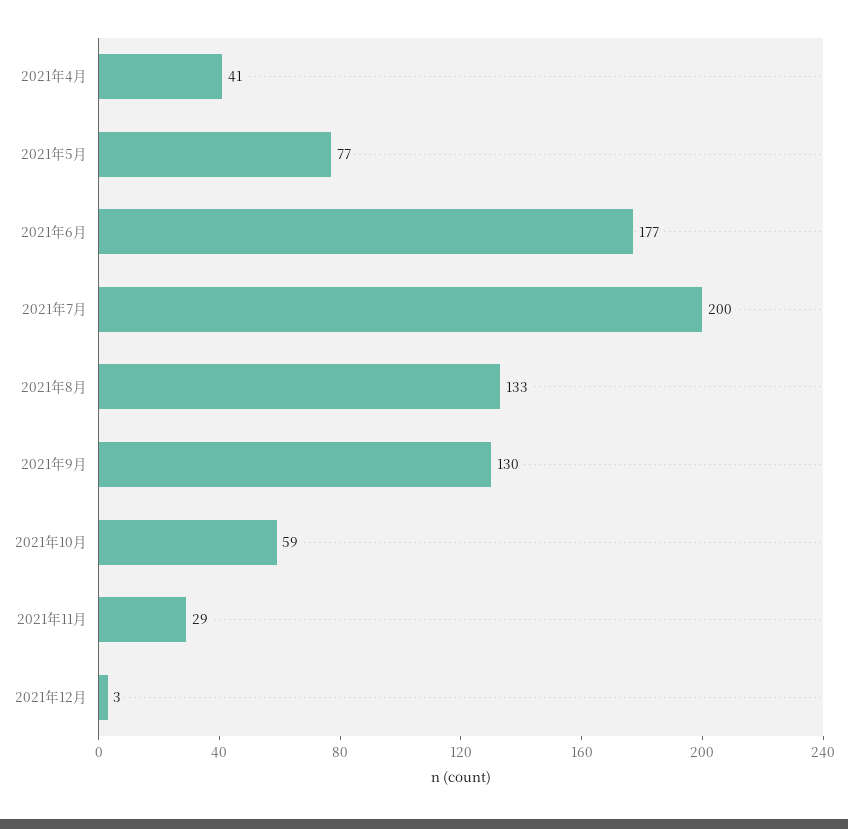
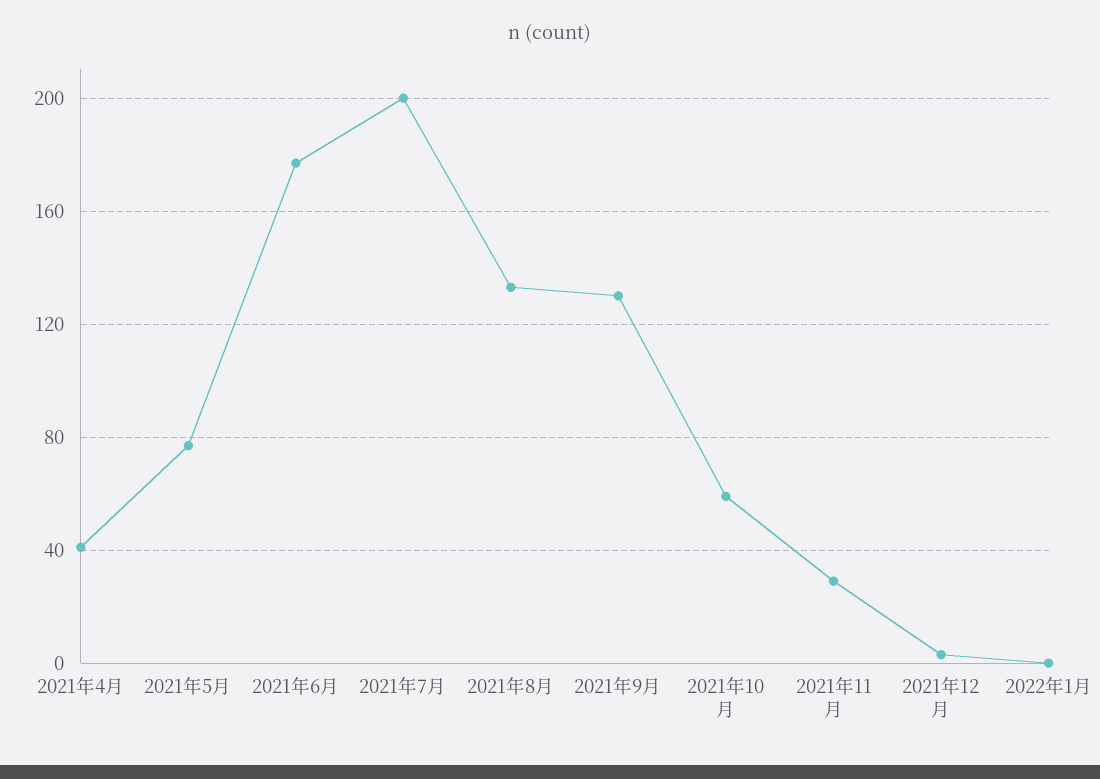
2022年1月: none -> 0

